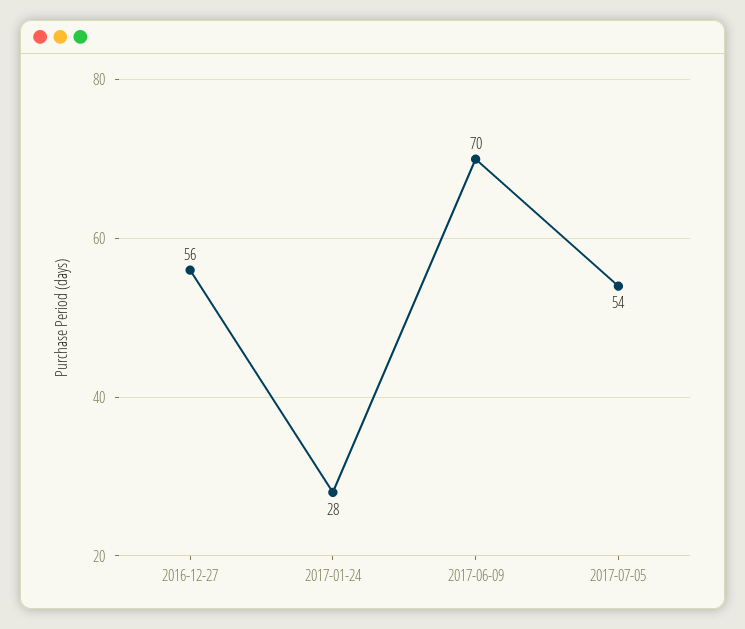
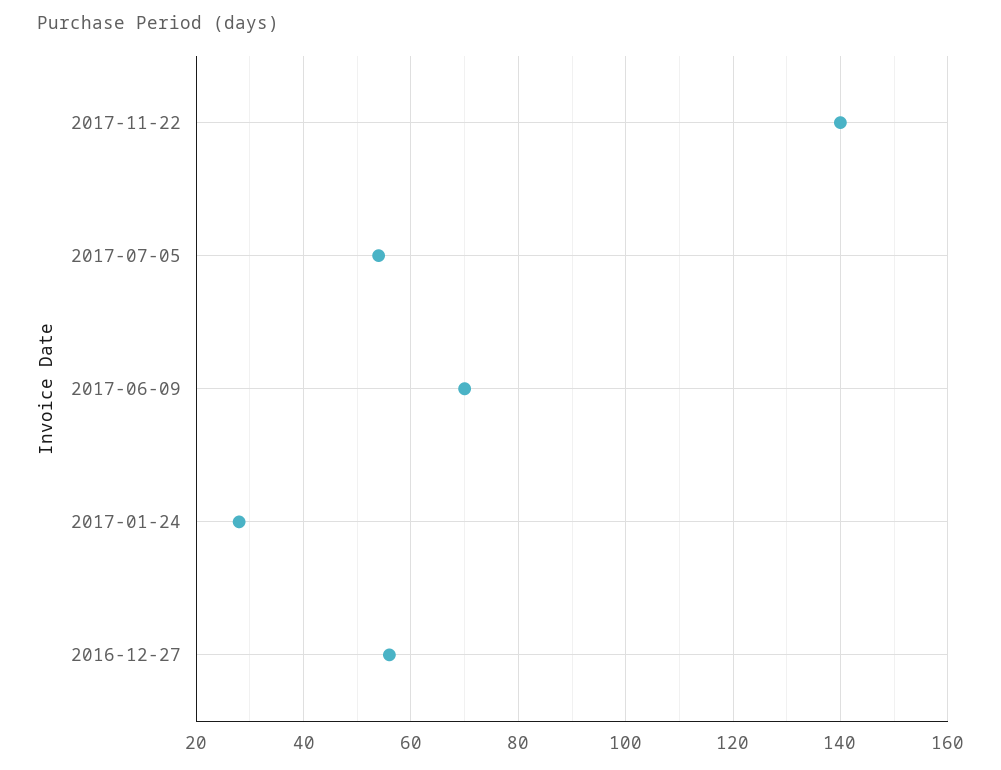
2017-11-22: none -> 140

